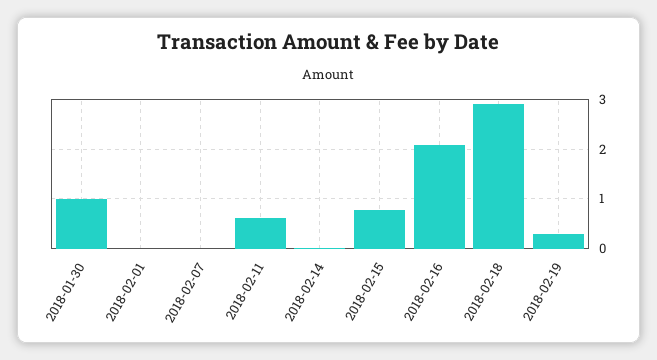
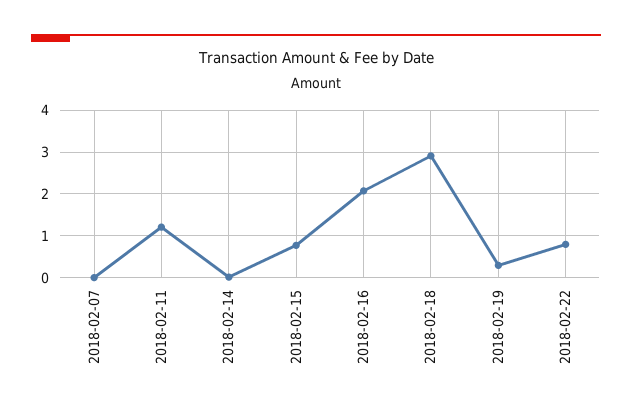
2018-01-30: 1 -> none
2018-02-01: 0 -> none
2018-02-11: 0.6 -> 1.2
2018-02-22: none -> 0.8

